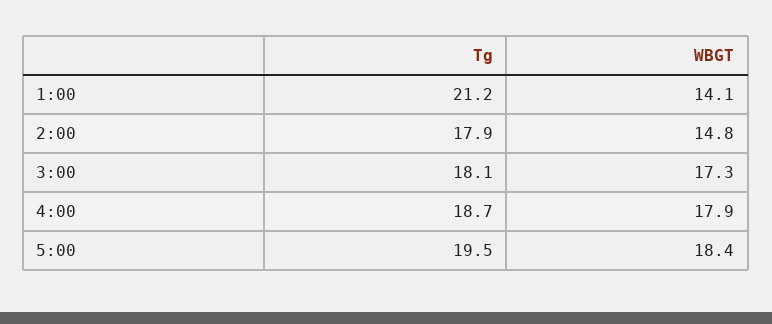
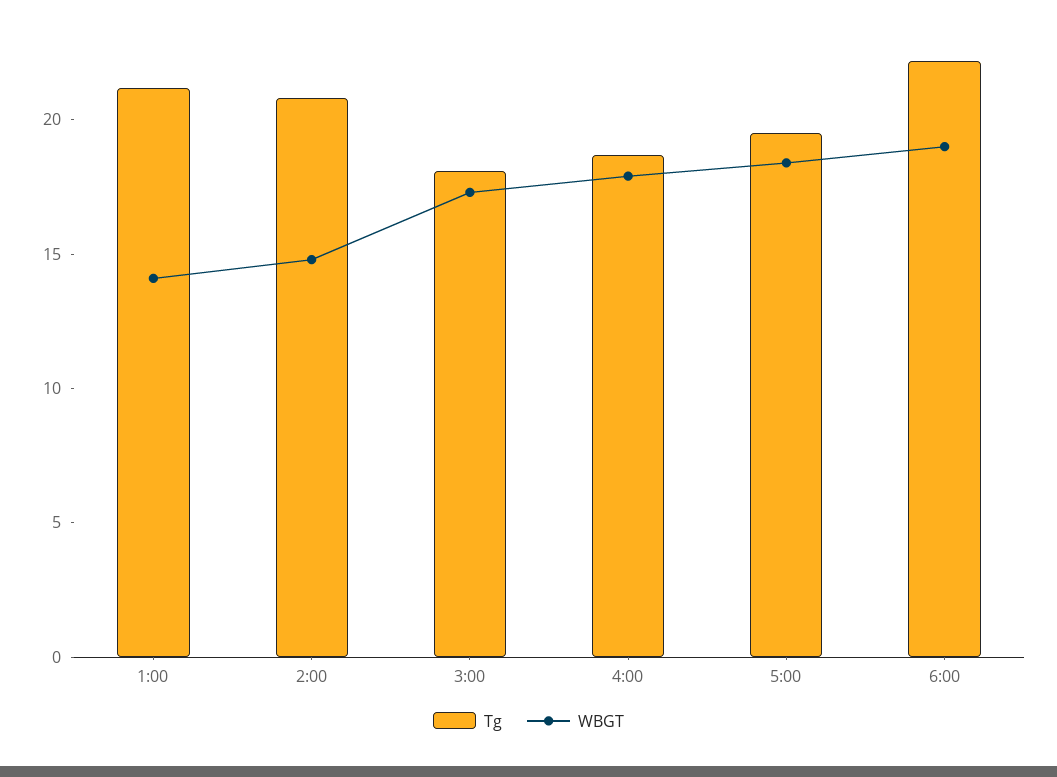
Tg, 2:00: 17.9 -> 21
Tg, 6:00: none -> 22
WBGT, 6:00: none -> 19

